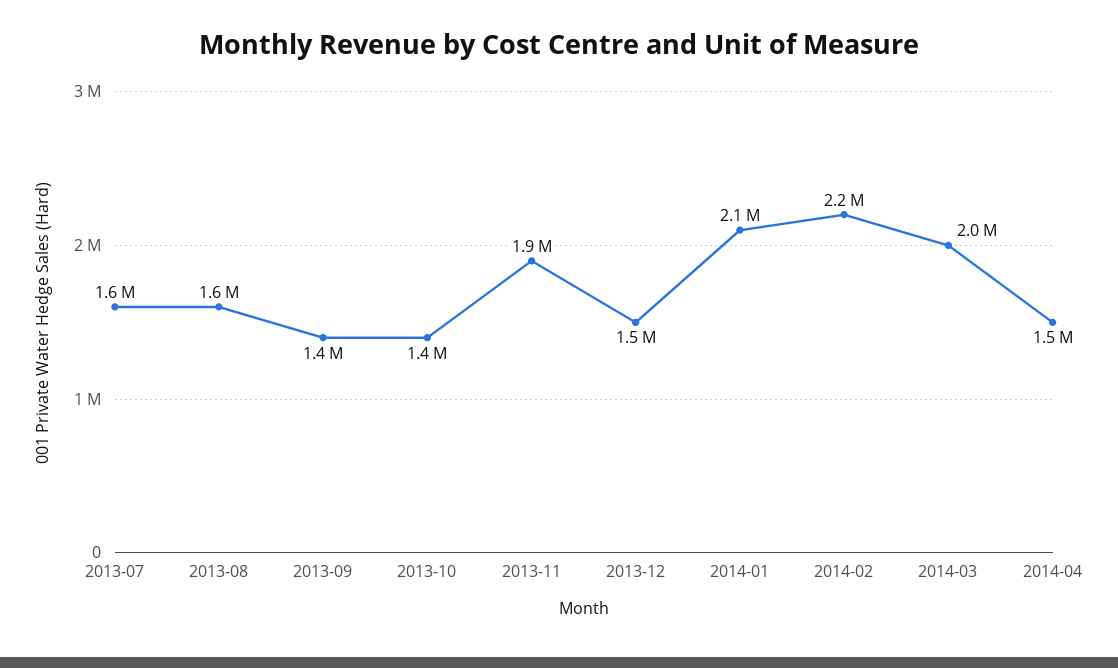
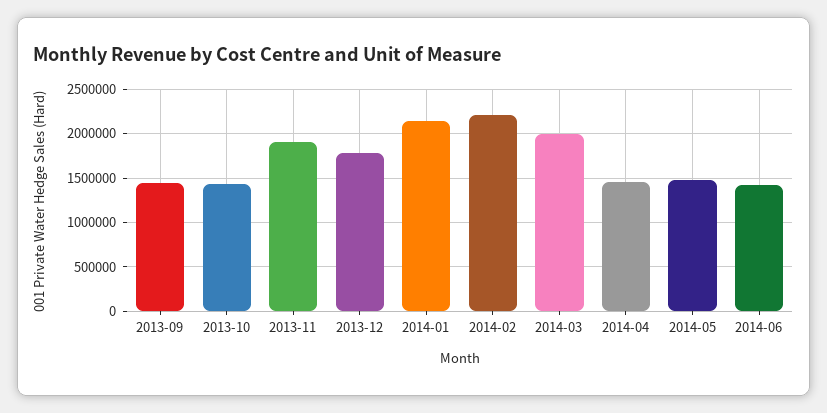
2013-07: 1600000 -> none
2013-08: 1600000 -> none
2013-12: 1500000 -> 1800000
2014-05: none -> 1500000
2014-06: none -> 1400000

